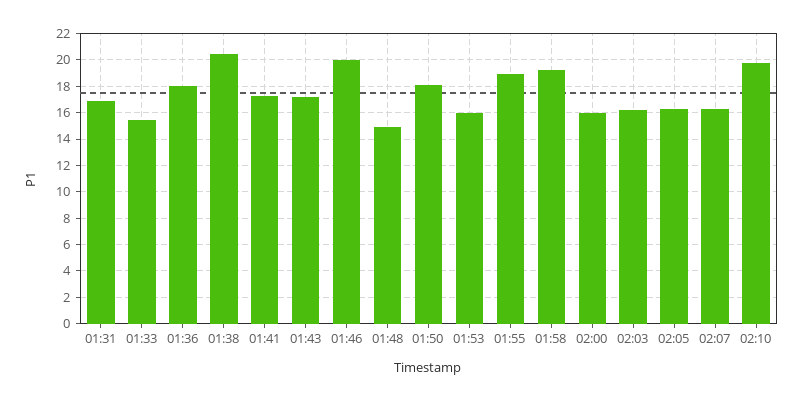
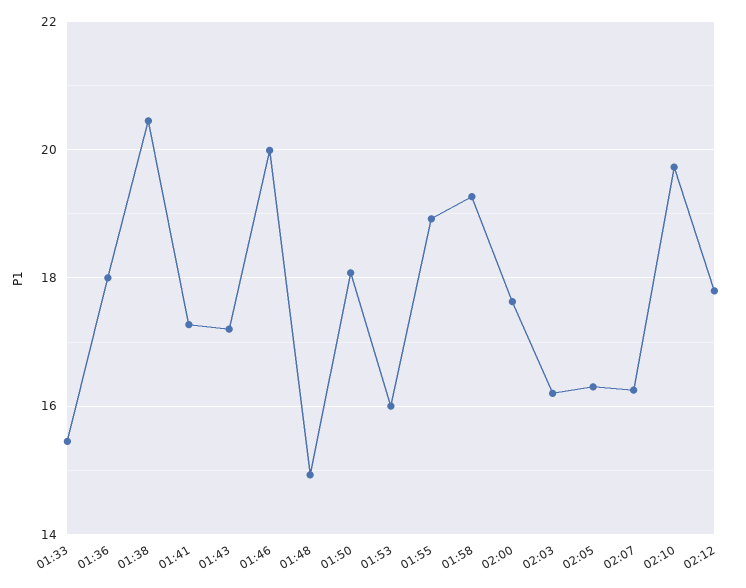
01:31: 17 -> none
02:00: 16 -> 17.6
02:12: none -> 17.8

